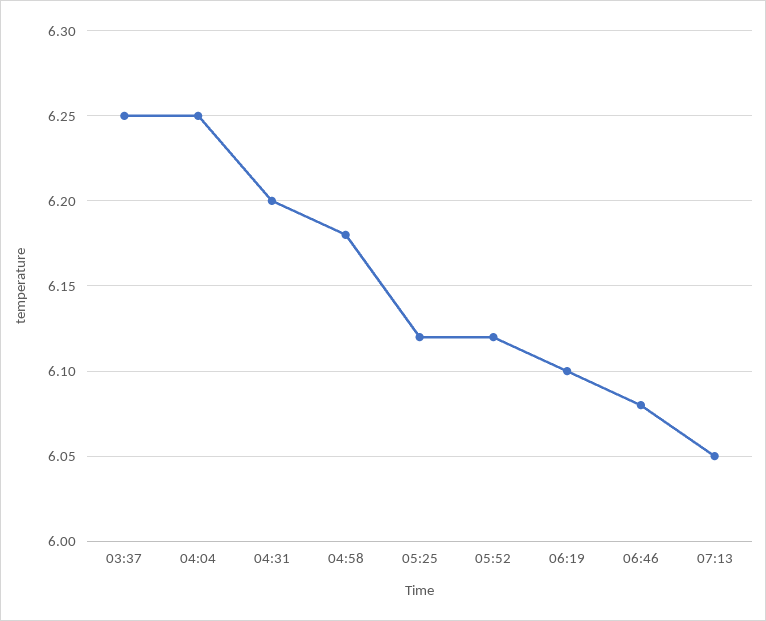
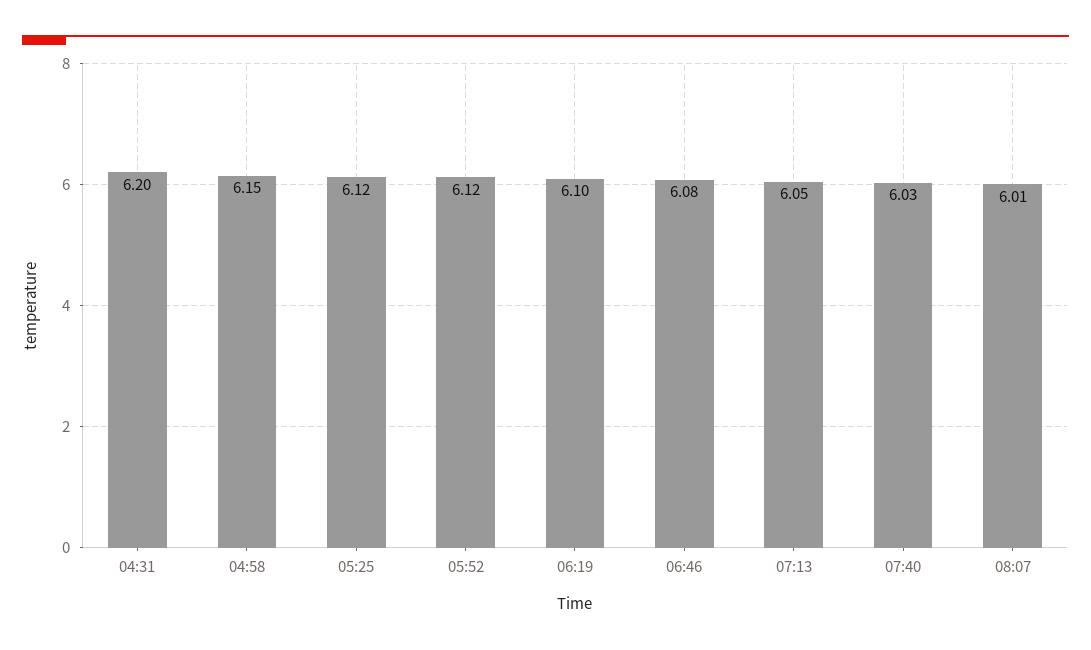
03:37: 6.25 -> none
04:04: 6.25 -> none
04:58: 6.18 -> 6.15
07:40: none -> 6.03
08:07: none -> 6.01

